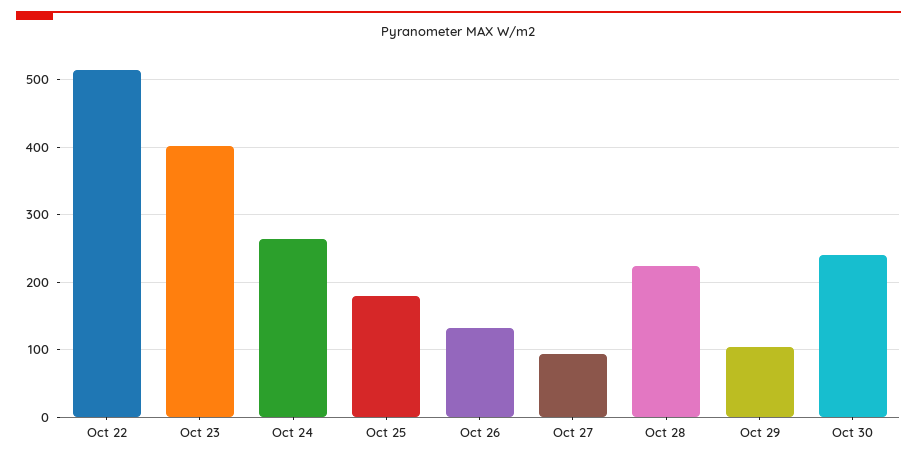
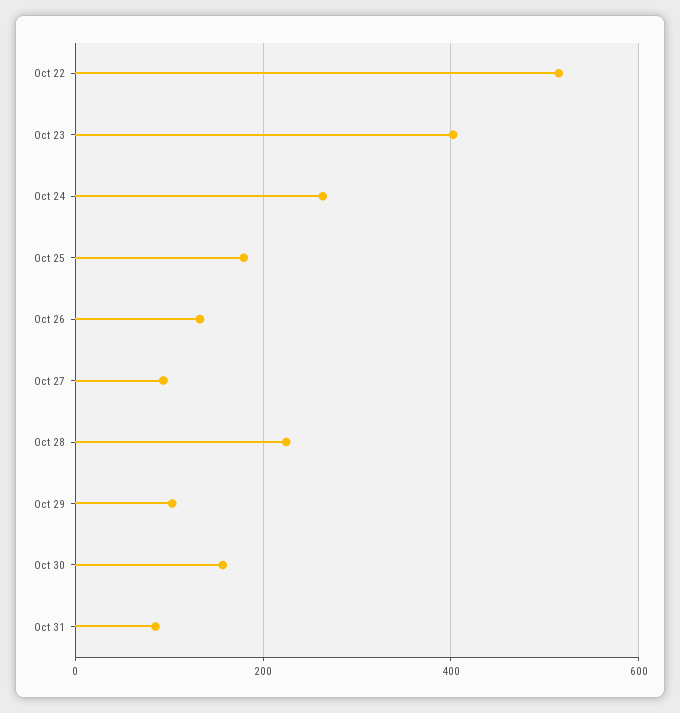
Oct 30: 240 -> 160
Oct 31: none -> 80

